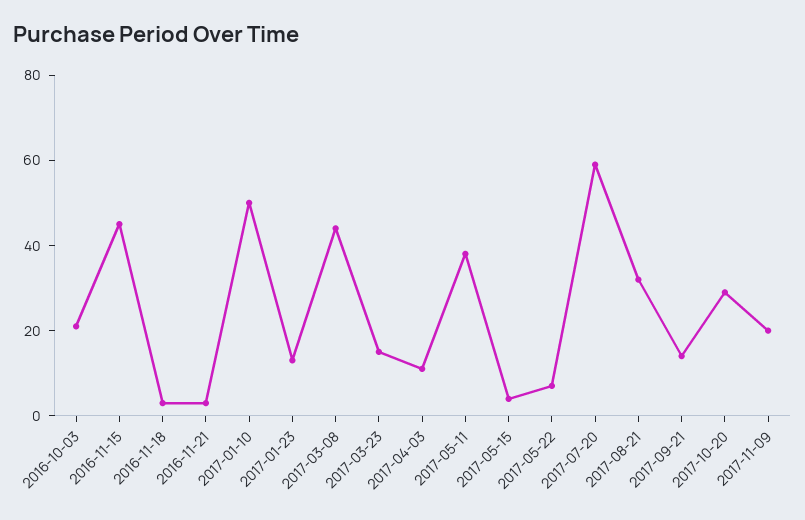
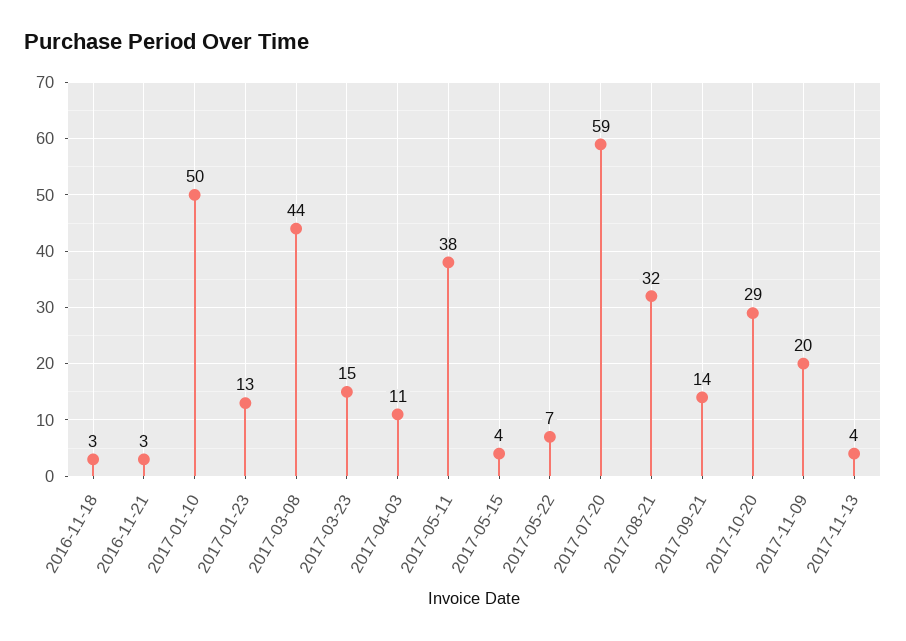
2016-10-03: 20 -> none
2016-11-15: 45 -> none
2017-11-13: none -> 4

